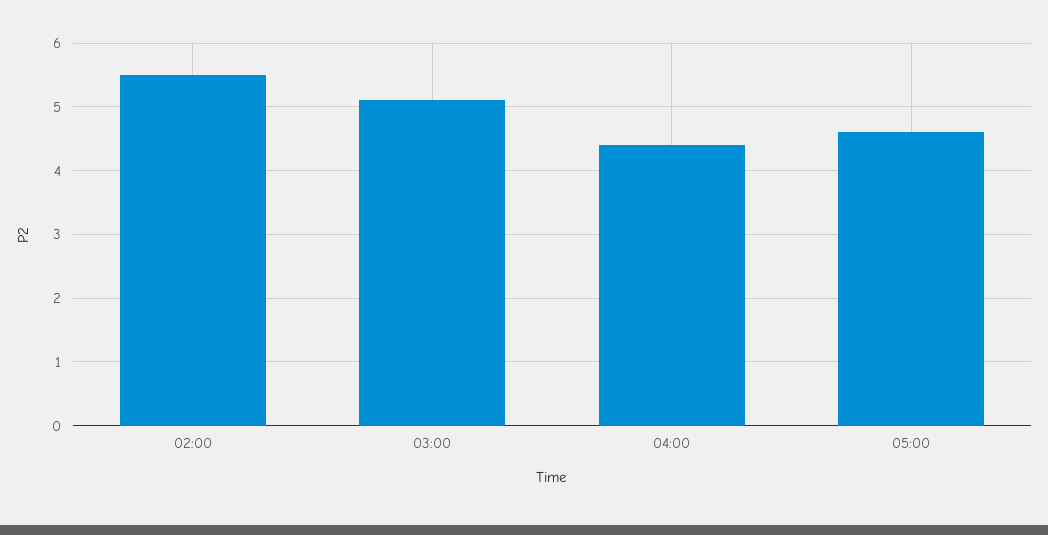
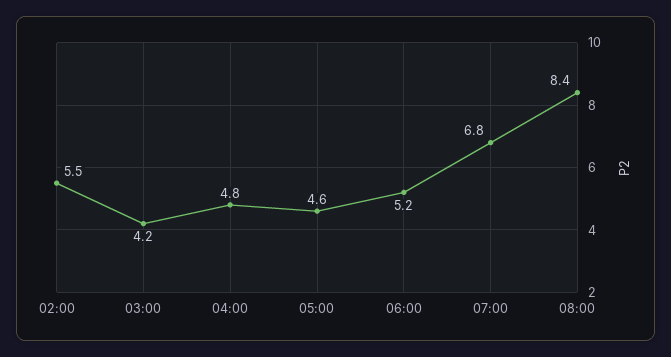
03:00: 5.1 -> 4.2
04:00: 4.4 -> 4.8
06:00: none -> 5.2
07:00: none -> 6.8
08:00: none -> 8.4

